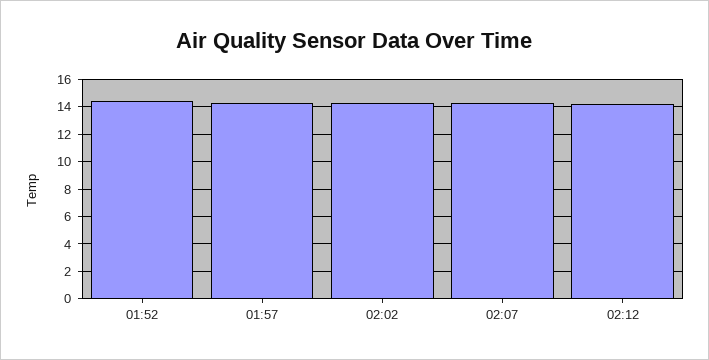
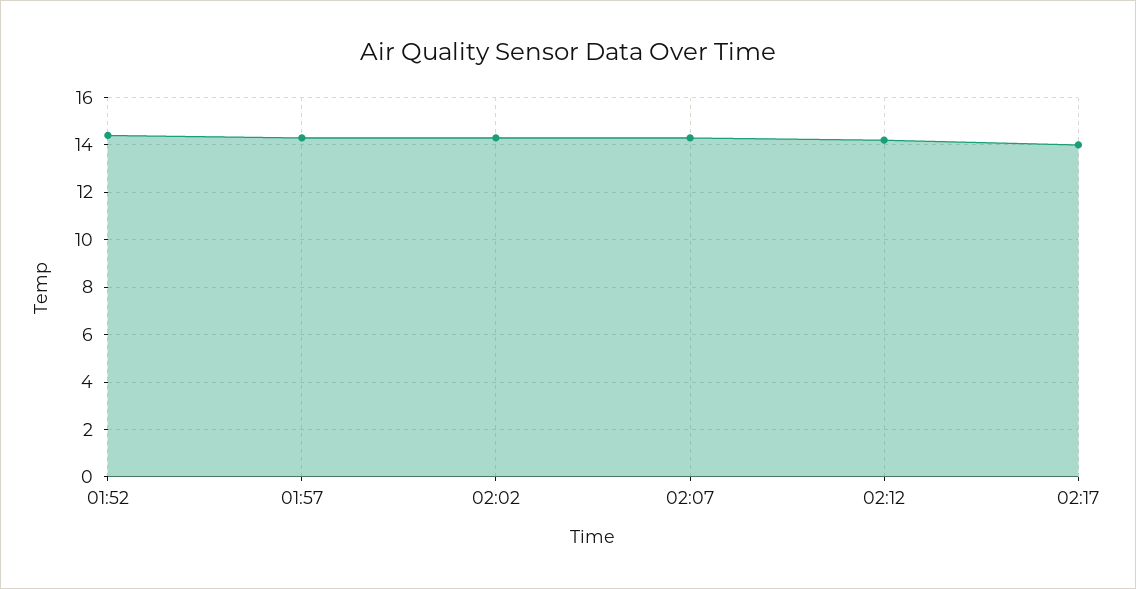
02:17: none -> 14

